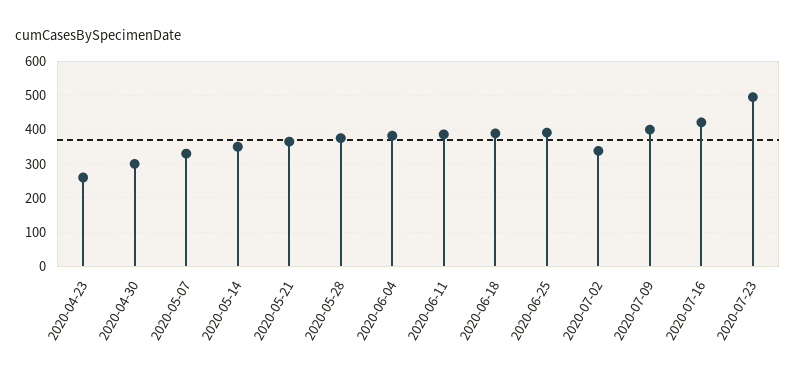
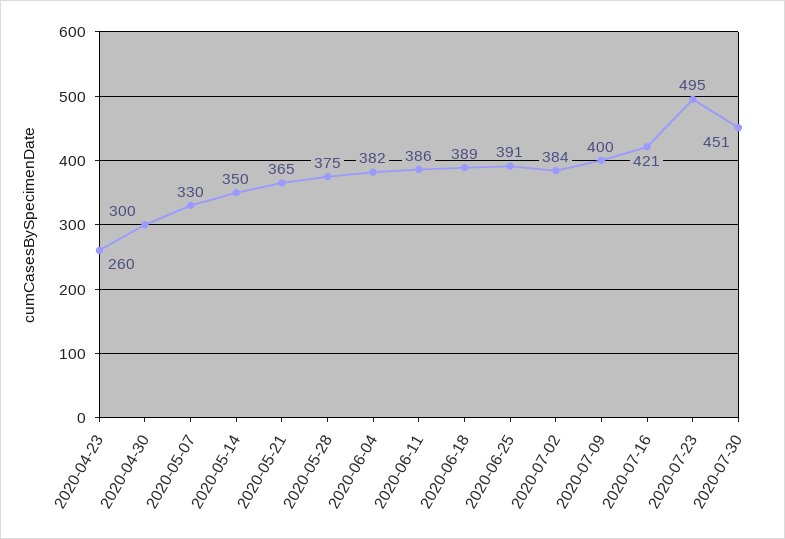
2020-07-02: 340 -> 384
2020-07-30: none -> 451

